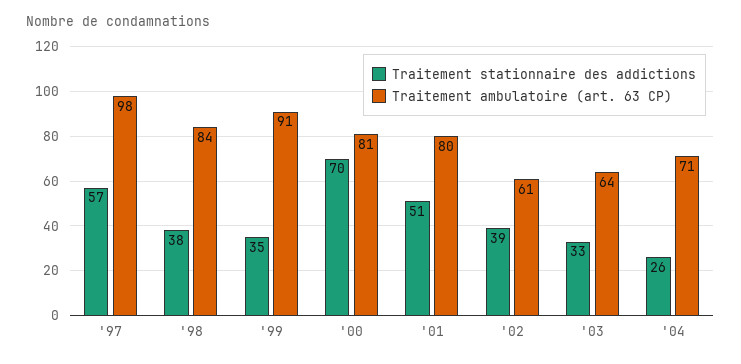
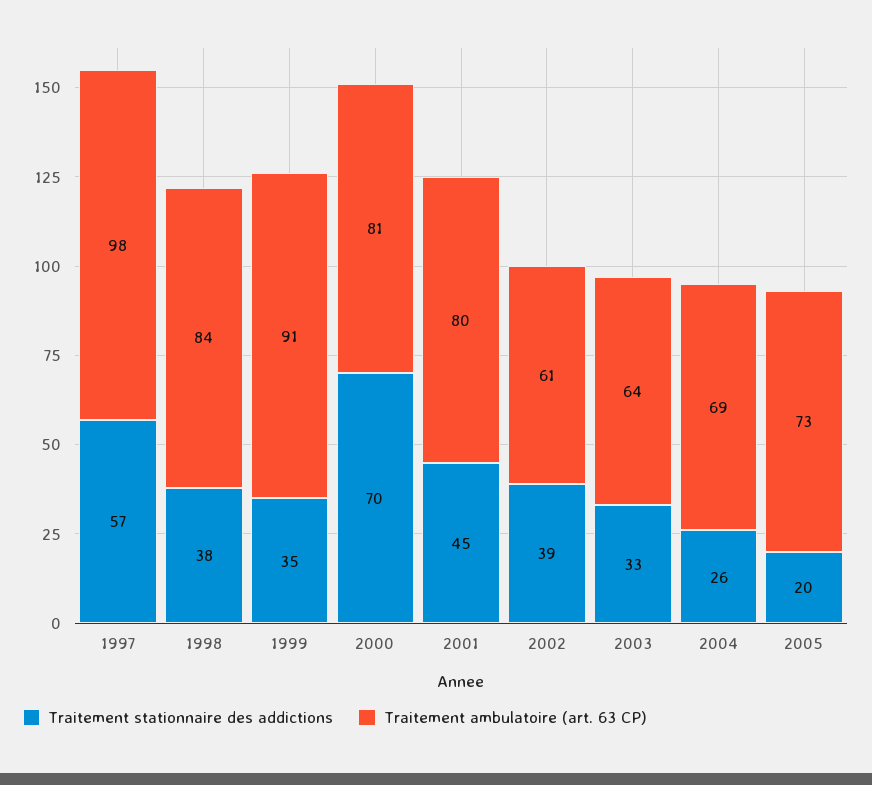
Traitement stationnaire des addictions, '01: 51 -> 45
Traitement ambulatoire (art. 63 CP), '04: 71 -> 69
Traitement stationnaire des addictions, 2005: none -> 20
Traitement ambulatoire (art. 63 CP), 2005: none -> 73

